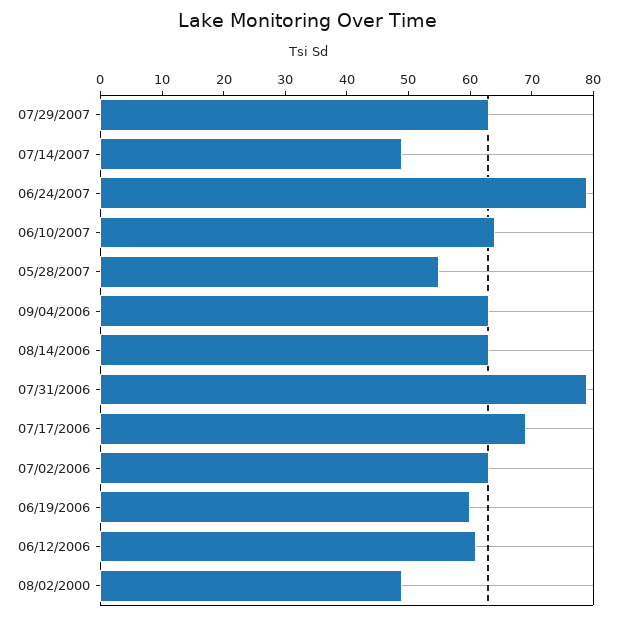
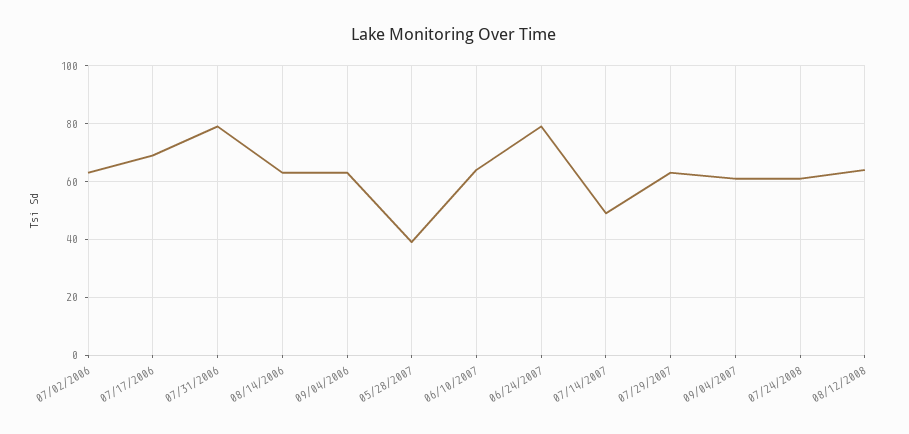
05/28/2007: 55 -> 40
06/19/2006: 60 -> none
06/12/2006: 60 -> none
08/02/2000: 50 -> none
09/04/2007: none -> 60
07/24/2008: none -> 60
08/12/2008: none -> 65

